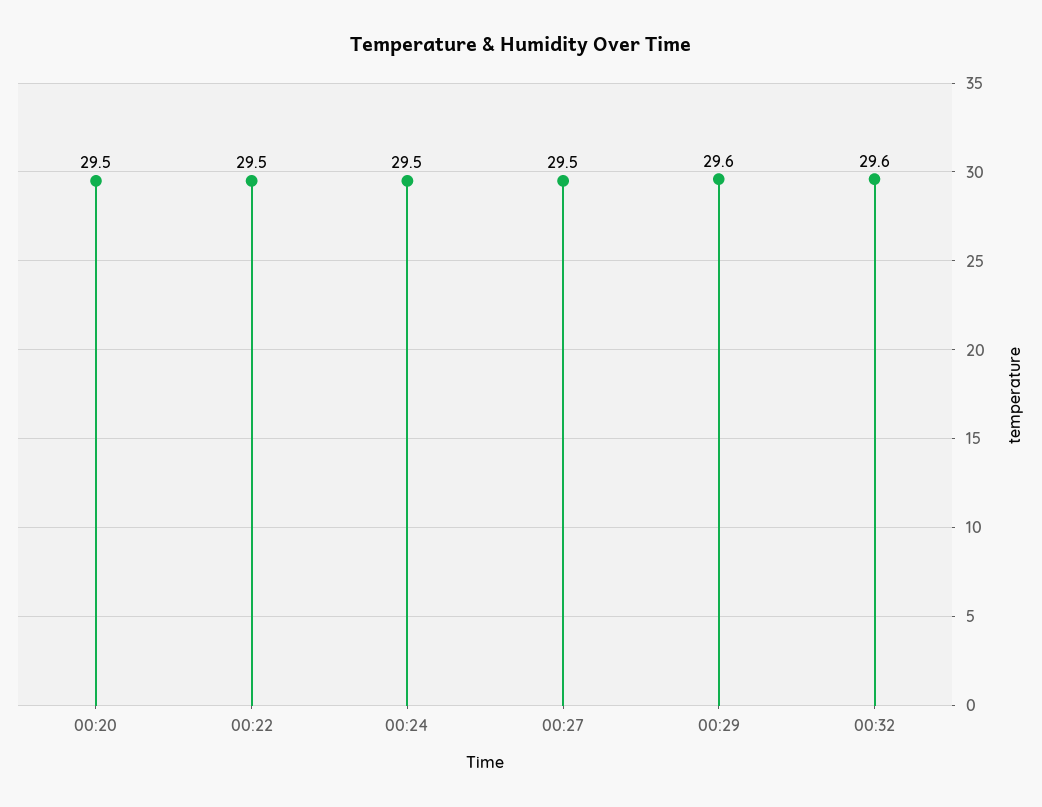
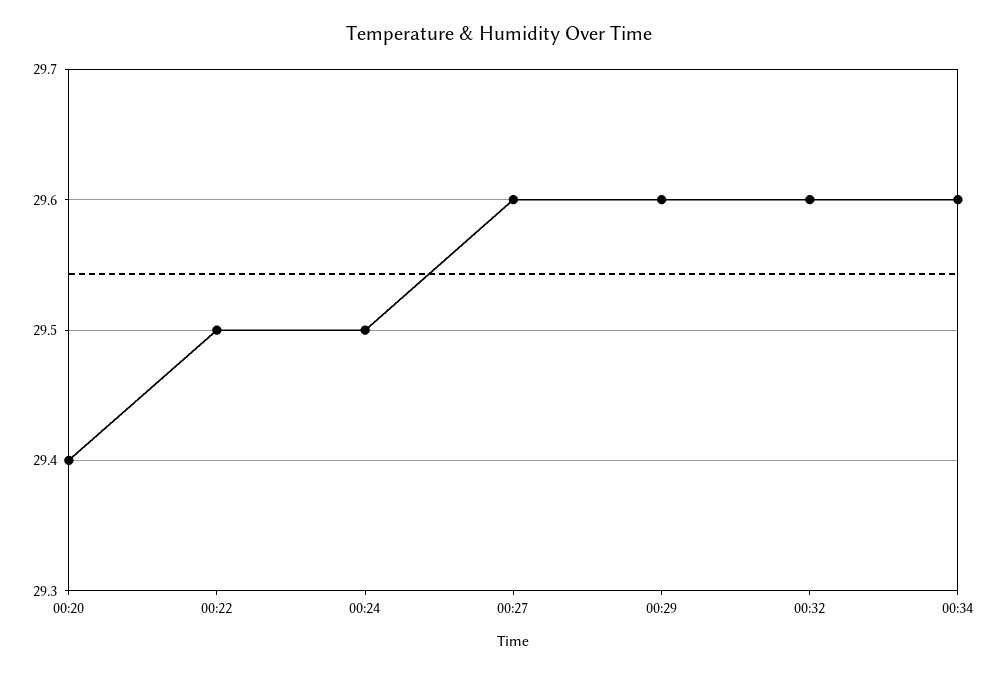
00:20: 29.5 -> 29.4
00:27: 29.5 -> 29.6
00:34: none -> 29.6

